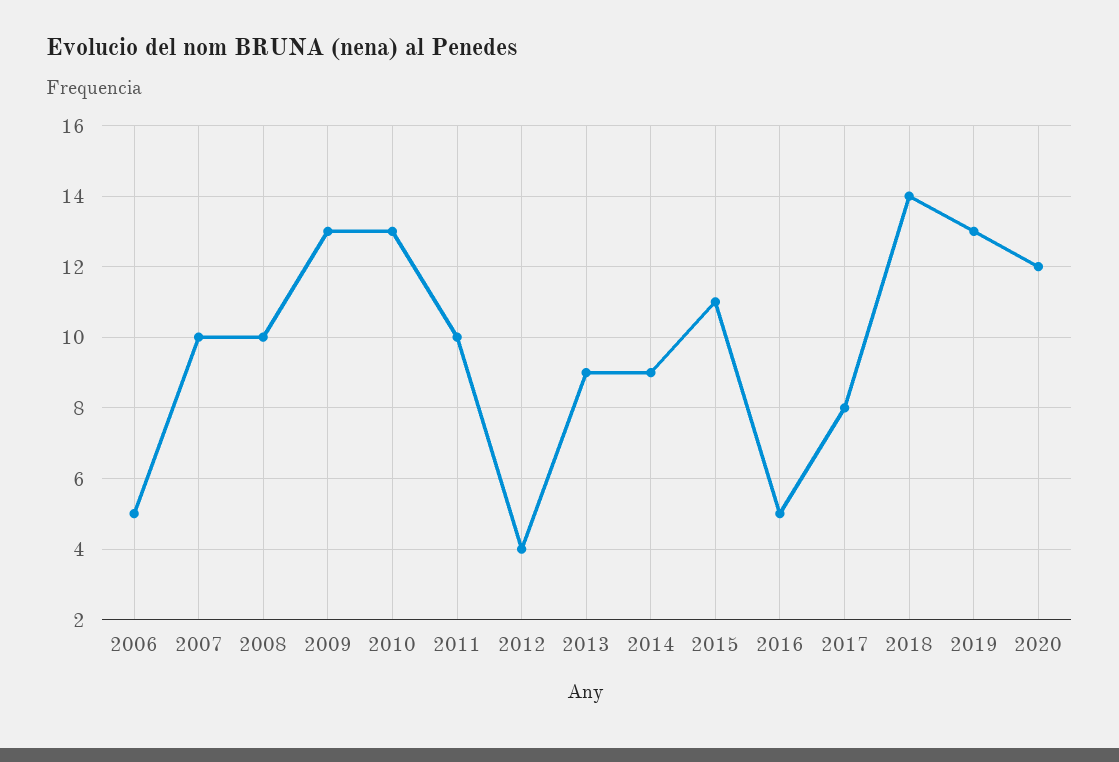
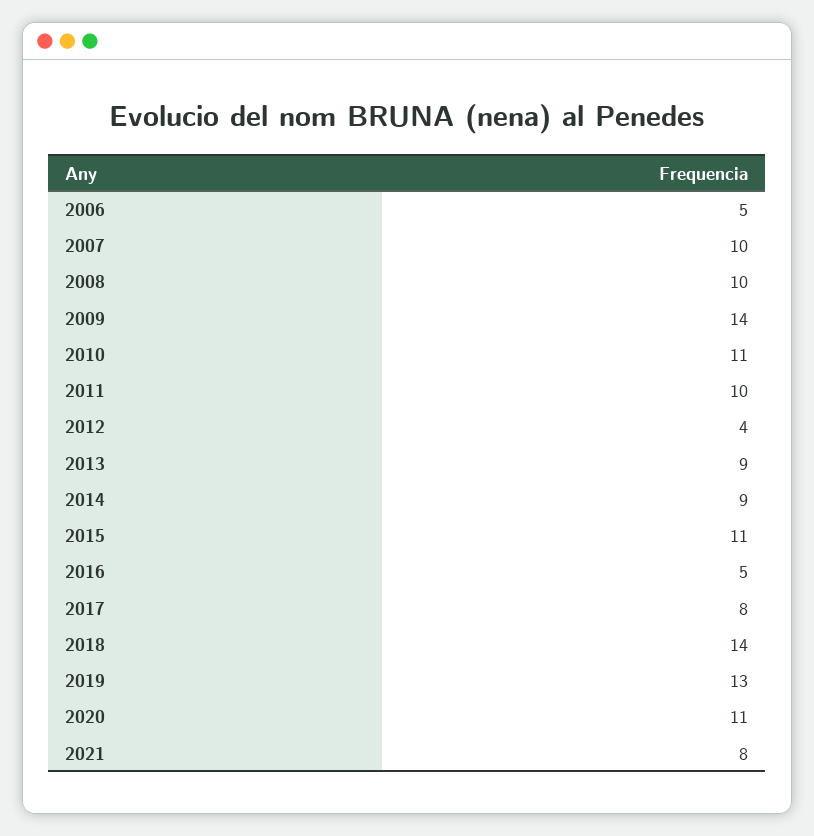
2009: 13 -> 14
2010: 13 -> 11
2020: 12 -> 11
2021: none -> 8

